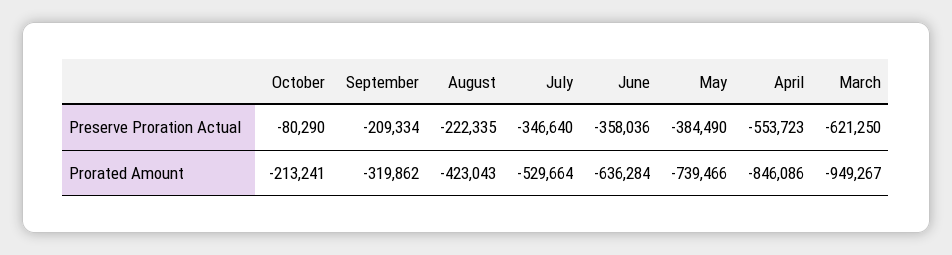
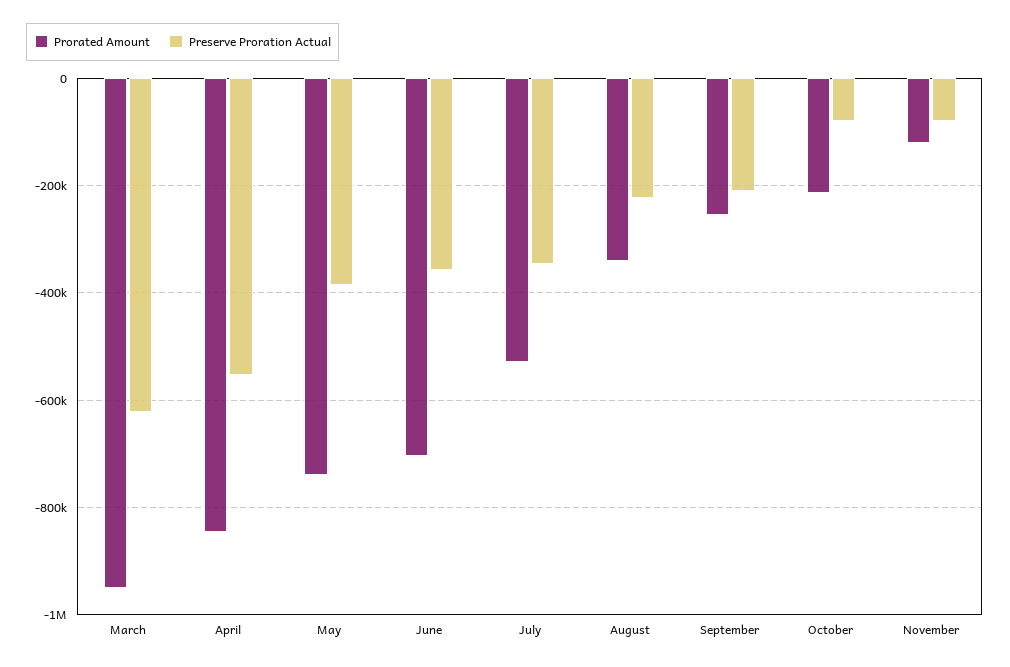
Prorated Amount, September: -319862 -> -260000
Prorated Amount, August: -423043 -> -340000
Prorated Amount, June: -636284 -> -700000
Prorated Amount, November: none -> -120000
Preserve Proration Actual, November: none -> -80000

